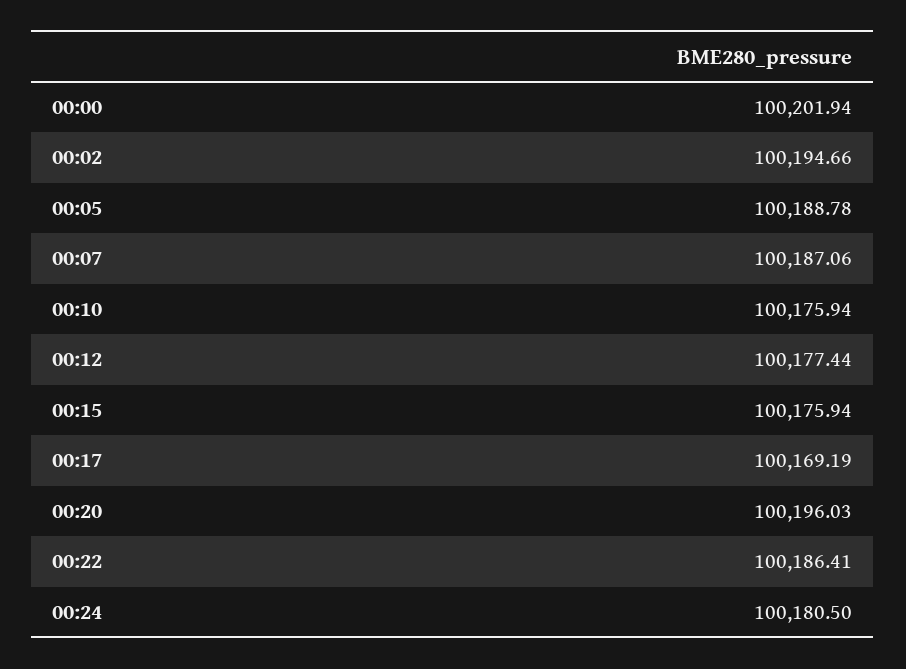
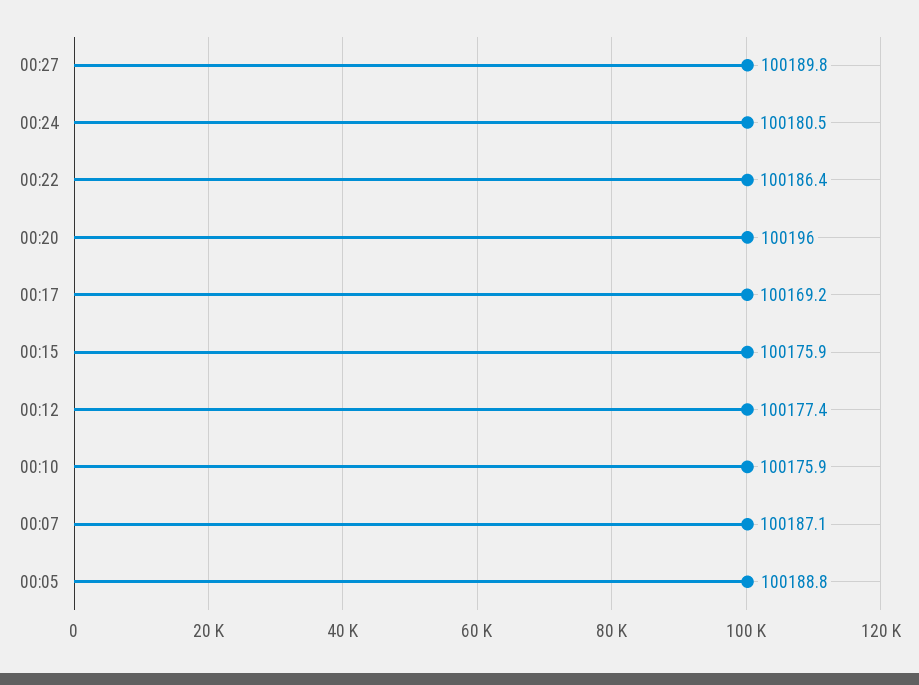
00:00: 100201.94 -> none
00:02: 100194.66 -> none
00:27: none -> 100189.8

